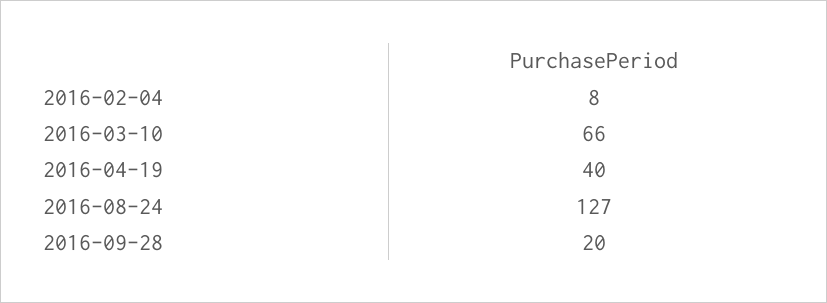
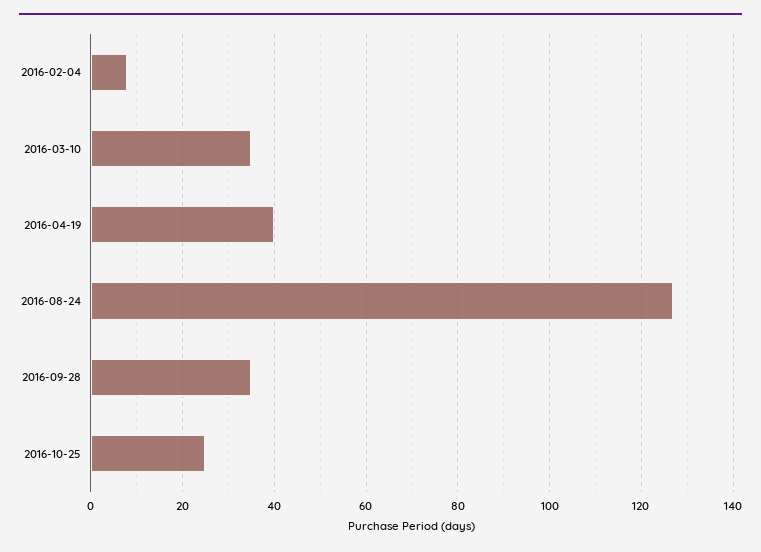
2016-03-10: 66 -> 35
2016-09-28: 20 -> 35
2016-10-25: none -> 25

